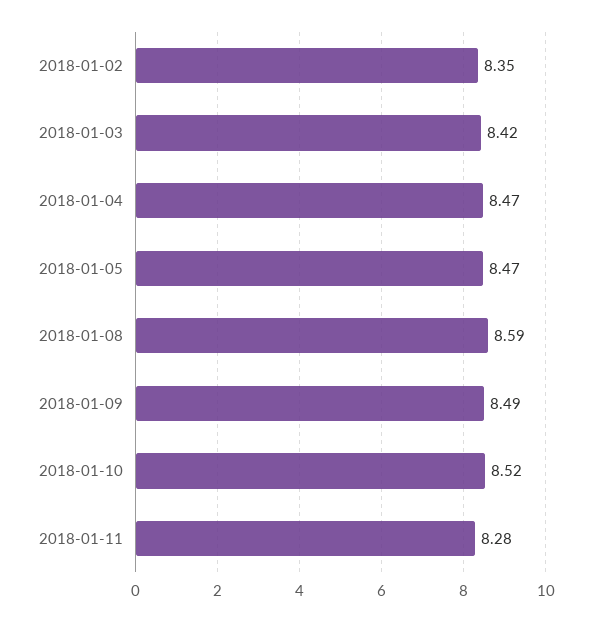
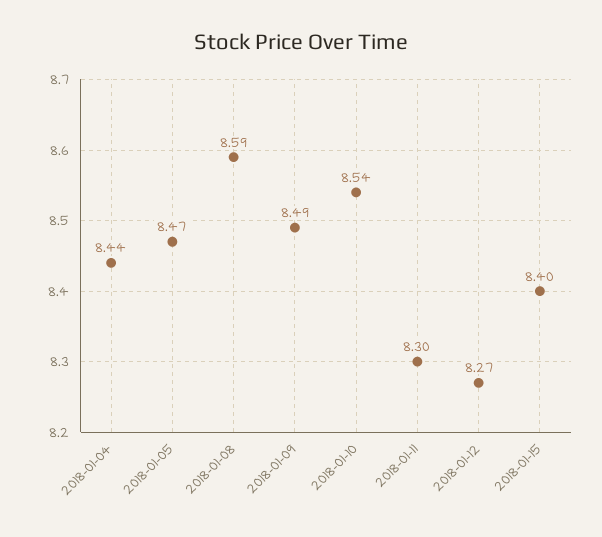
2018-01-02: 8.35 -> none
2018-01-03: 8.42 -> none
2018-01-04: 8.47 -> 8.44
2018-01-10: 8.52 -> 8.54
2018-01-11: 8.28 -> 8.3
2018-01-12: none -> 8.27
2018-01-15: none -> 8.4

